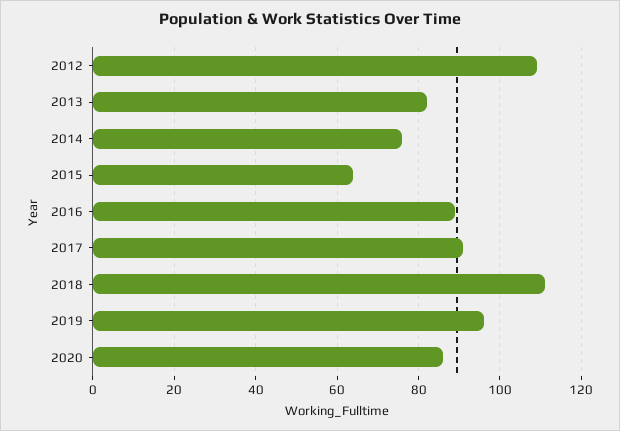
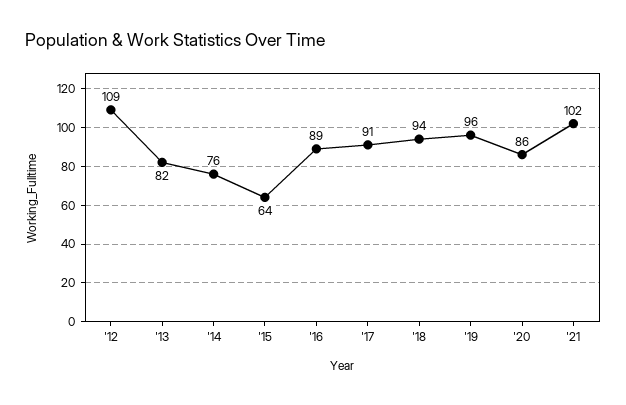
2018: 110 -> 94
'21: none -> 102

